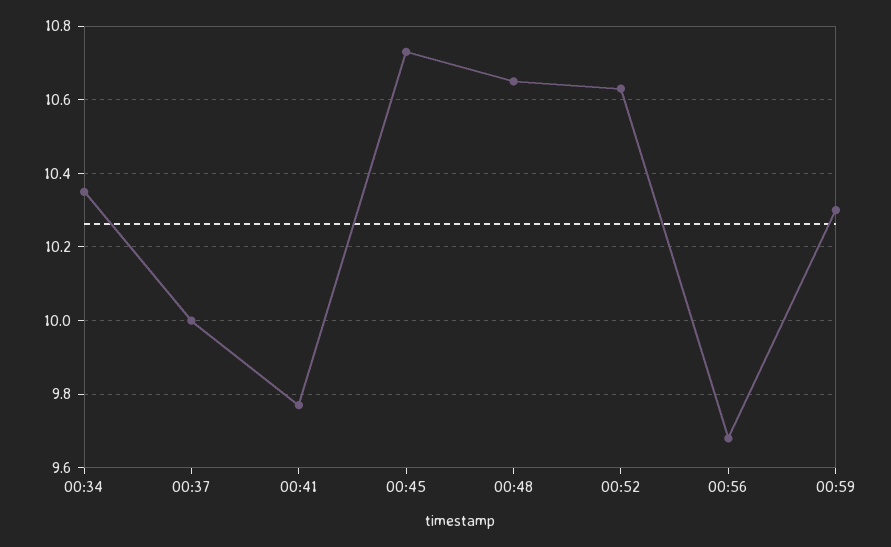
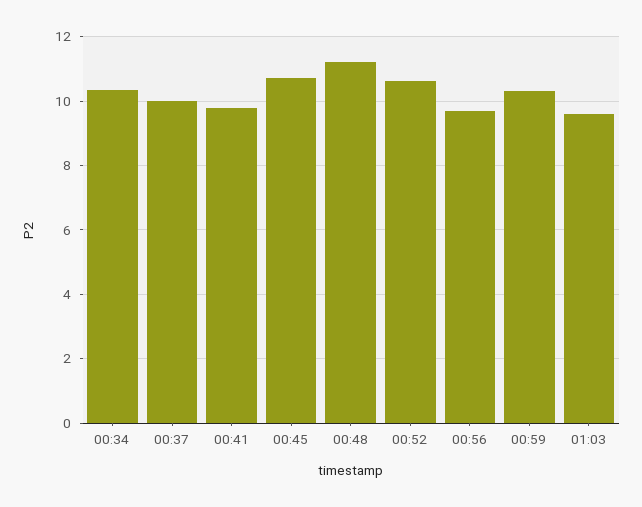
00:48: 10.65 -> 11.2
01:03: none -> 9.6

